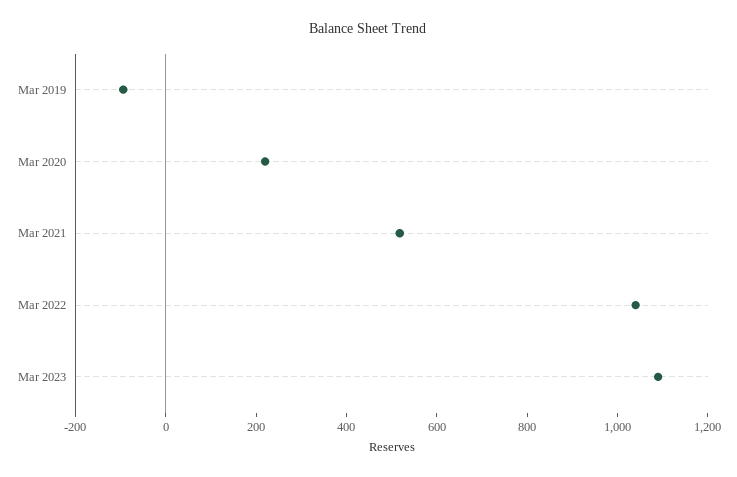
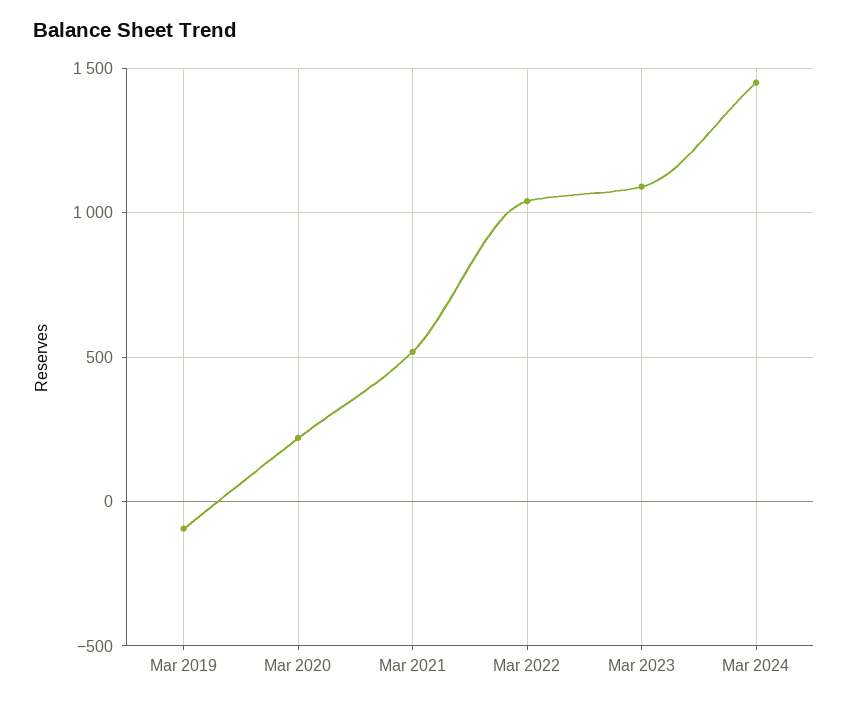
Mar 2024: none -> 1450

